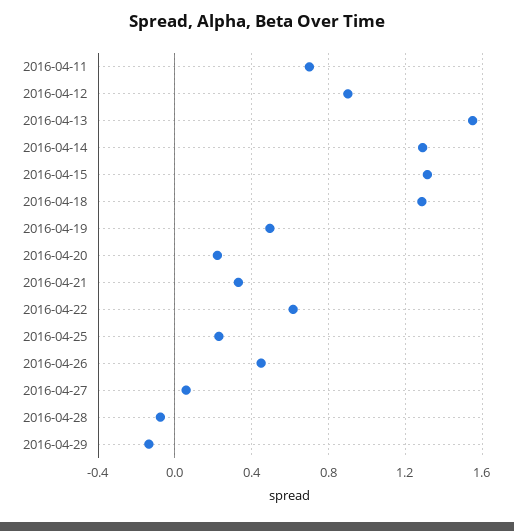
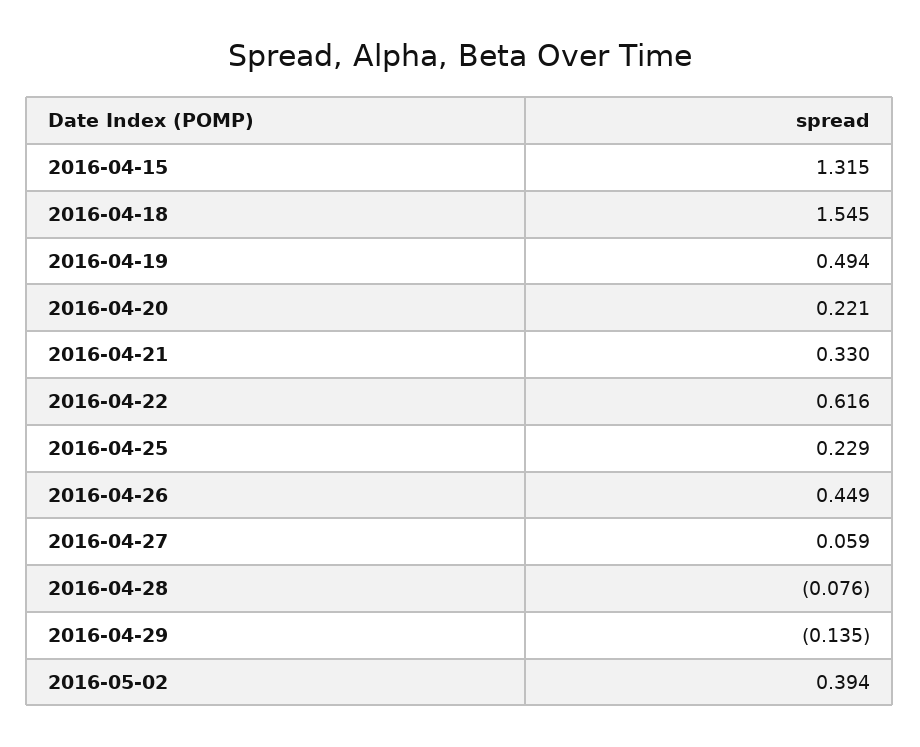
2016-04-11: 0.7 -> none
2016-04-12: 0.9 -> none
2016-04-13: 1.55 -> none
2016-04-14: 1.3 -> none
2016-04-18: 1.3 -> 1.545
2016-05-02: none -> 0.394

